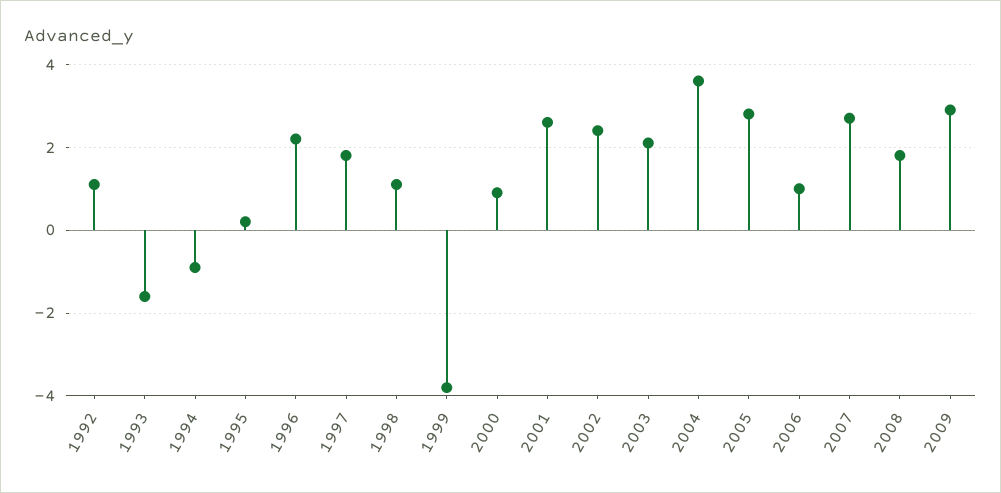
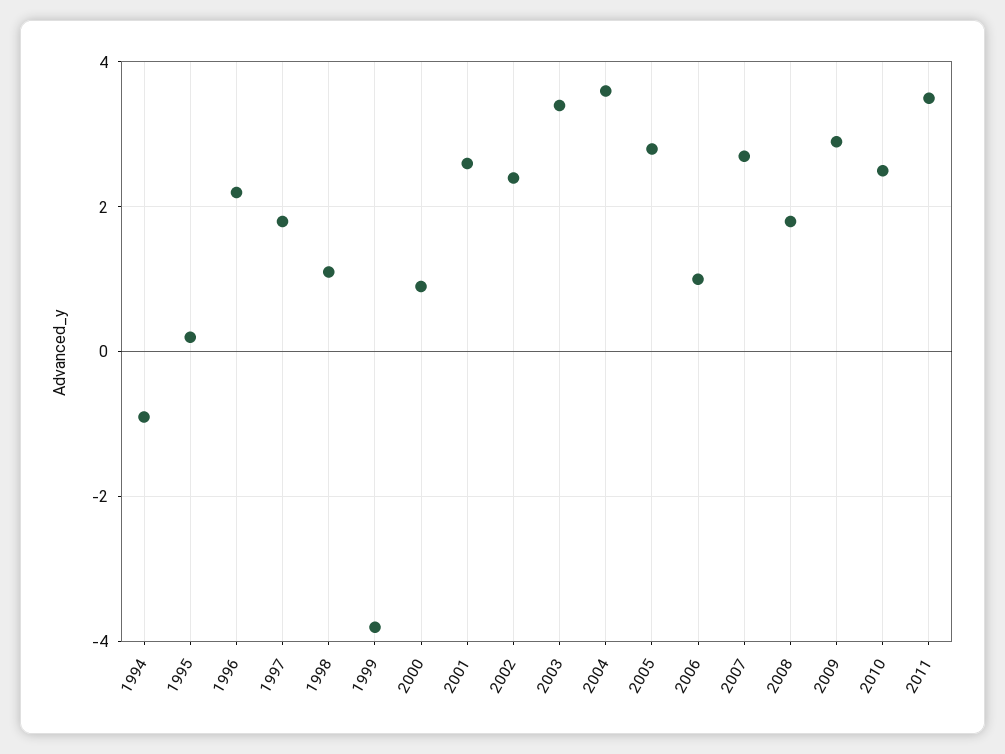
1992: 1 -> none
1993: -1.5 -> none
2003: 2 -> 3.5
2010: none -> 2.5
2011: none -> 3.5

